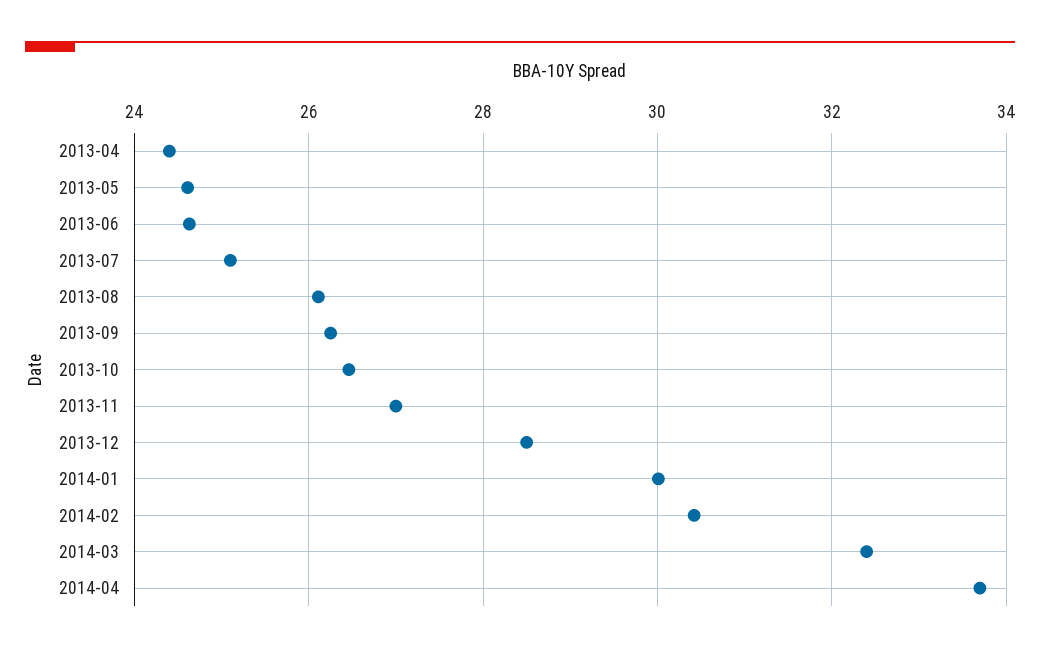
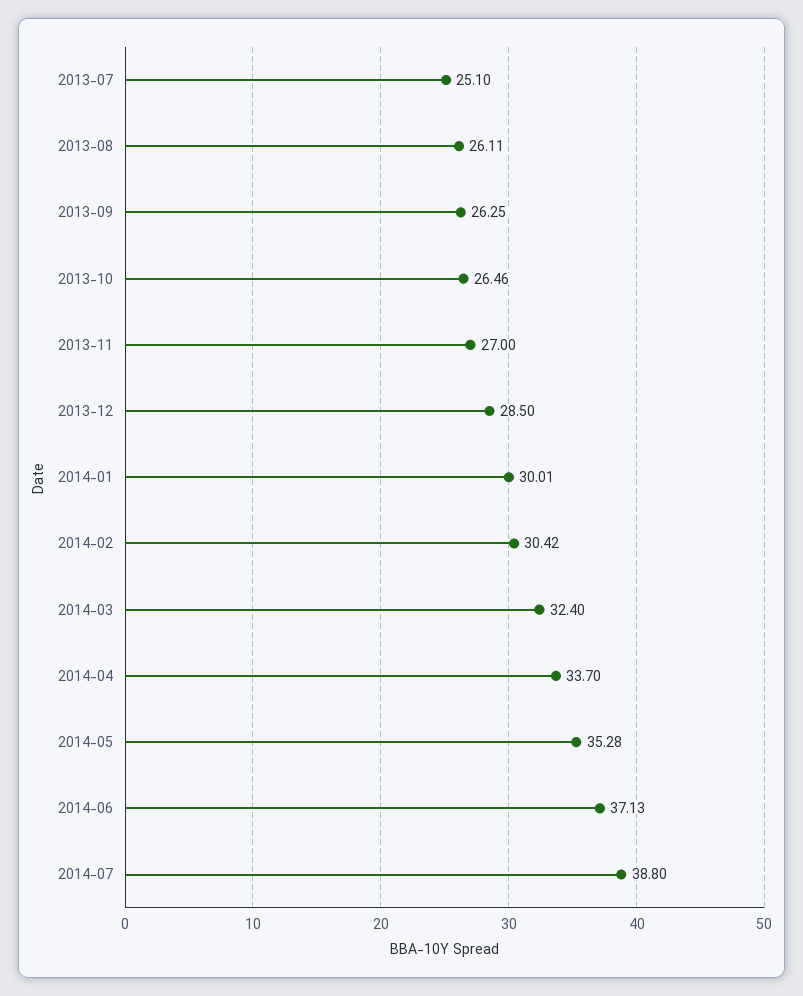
2013-04: 24.4 -> none
2013-05: 24.6 -> none
2013-06: 24.6 -> none
2014-05: none -> 35.28
2014-06: none -> 37.13
2014-07: none -> 38.8

